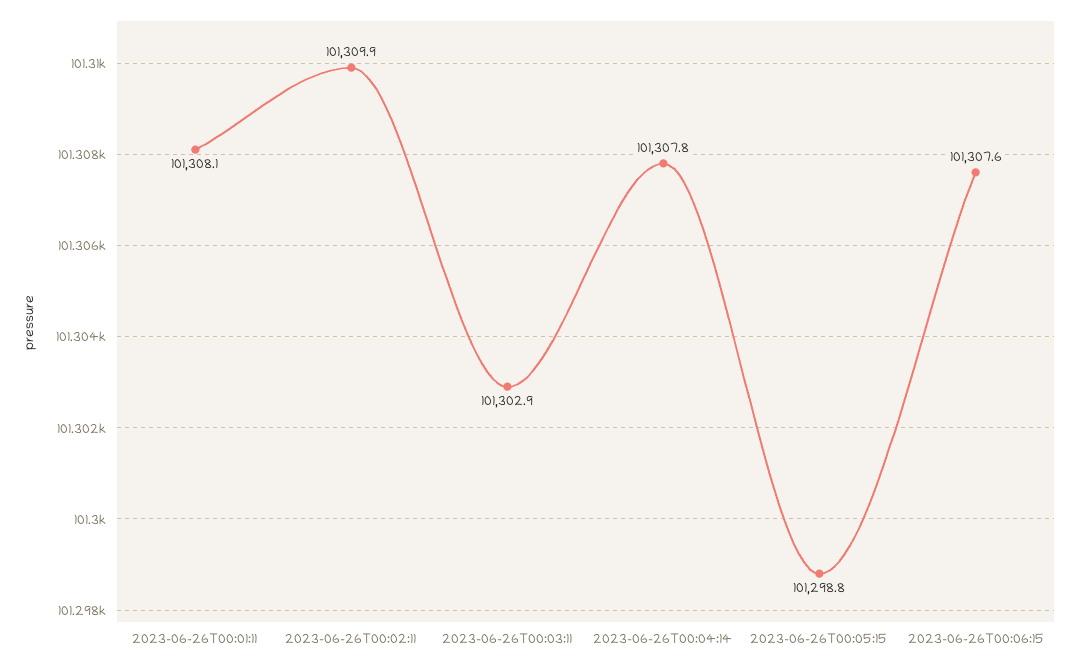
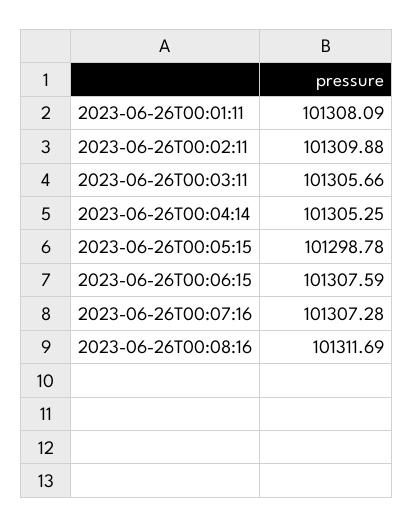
2023-06-26T00:03:11: 101302.9 -> 101305.66
2023-06-26T00:04:14: 101307.8 -> 101305.25
2023-06-26T00:07:16: none -> 101307.28
2023-06-26T00:08:16: none -> 101311.69

